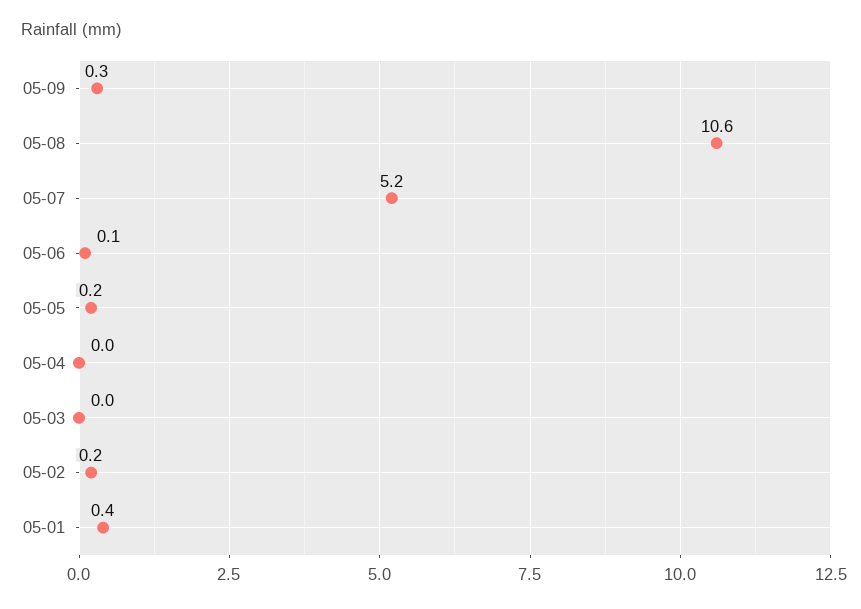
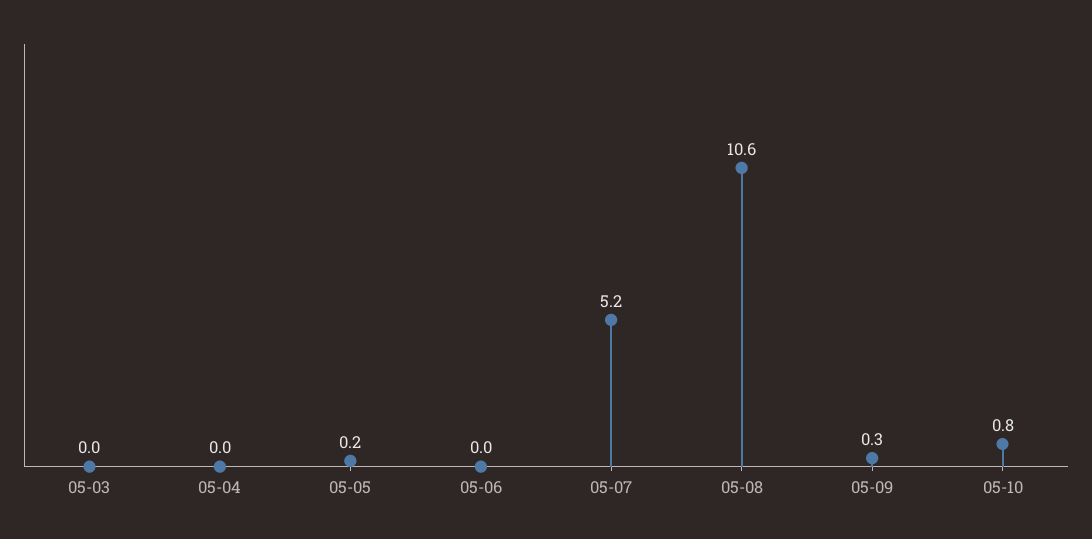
05-06: 0.1 -> 0
05-02: 0.2 -> none
05-01: 0.4 -> none
05-10: none -> 0.8

